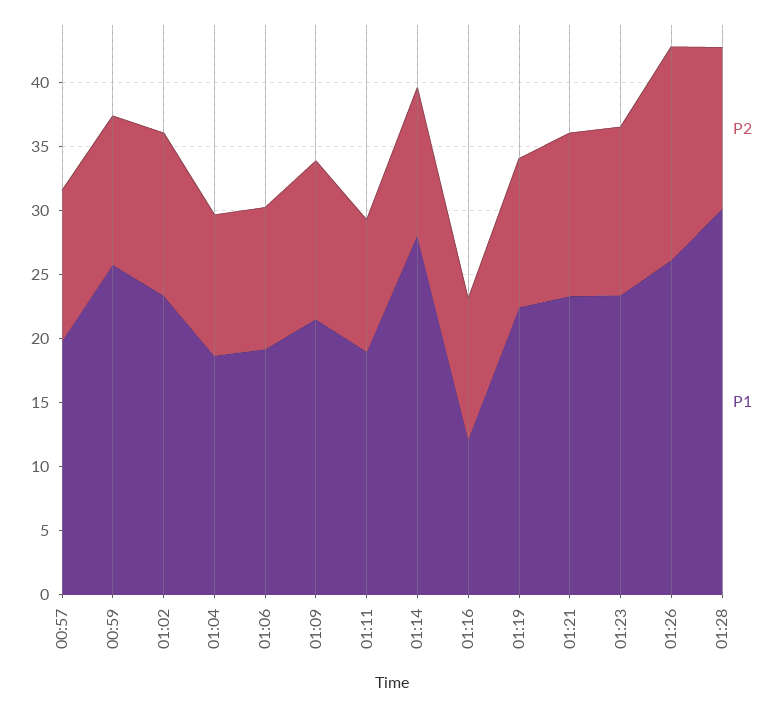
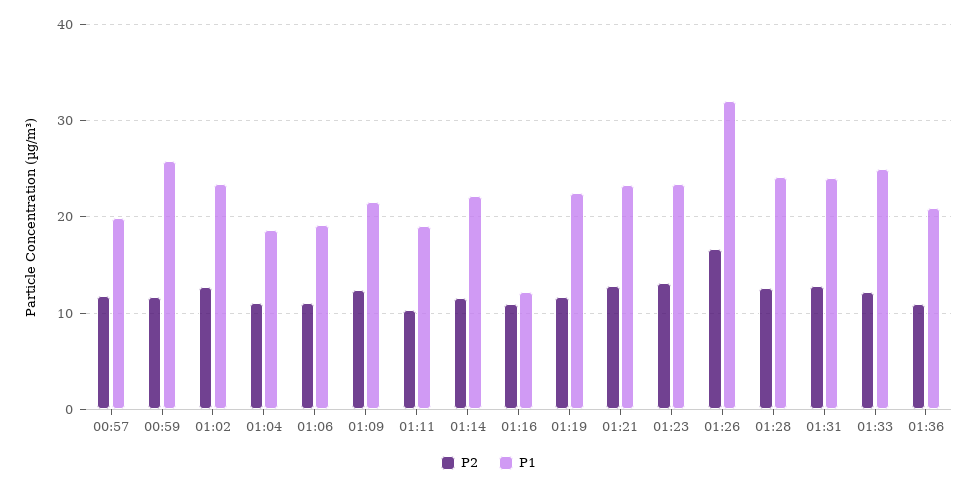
P1, 01:14: 28 -> 22
P1, 01:26: 26 -> 32
P1, 01:28: 30 -> 24
P2, 01:31: none -> 13
P1, 01:31: none -> 24
P2, 01:33: none -> 12
P1, 01:33: none -> 25
P2, 01:36: none -> 11
P1, 01:36: none -> 21

